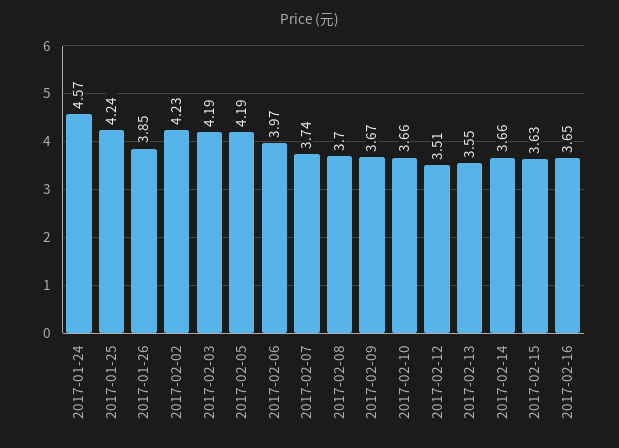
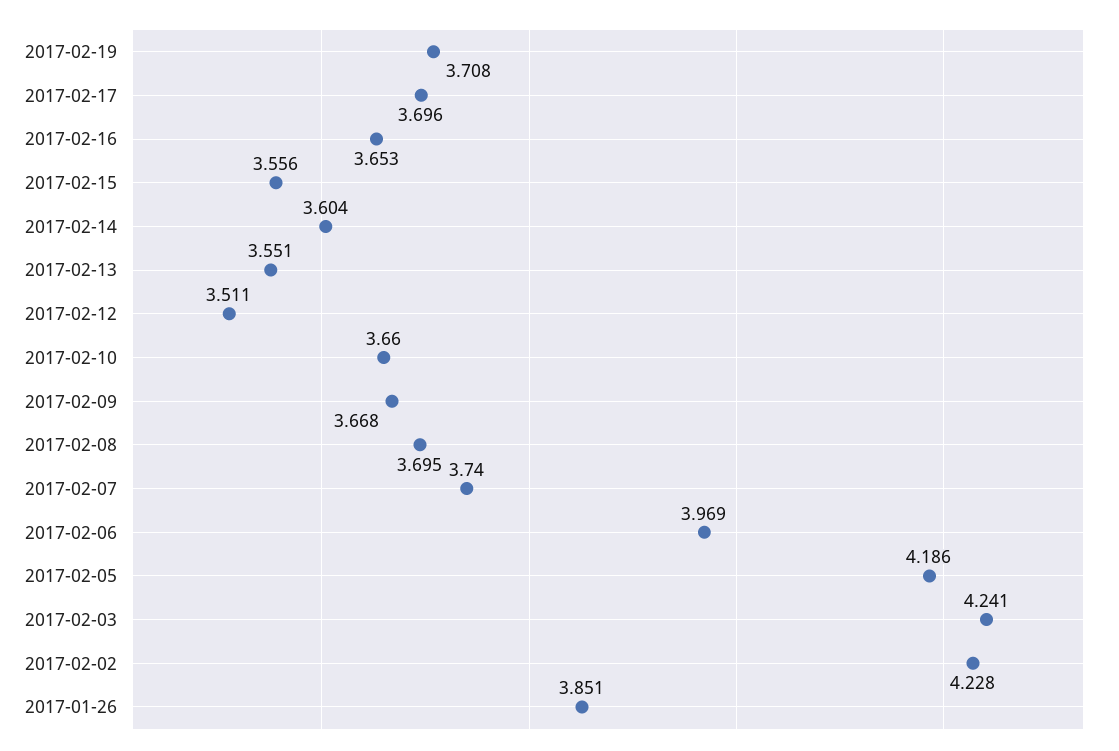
2017-01-24: 4.57 -> none
2017-01-25: 4.24 -> none
2017-02-03: 4.19 -> 4.241
2017-02-14: 3.66 -> 3.604
2017-02-15: 3.63 -> 3.556
2017-02-19: none -> 3.708
2017-02-17: none -> 3.696

